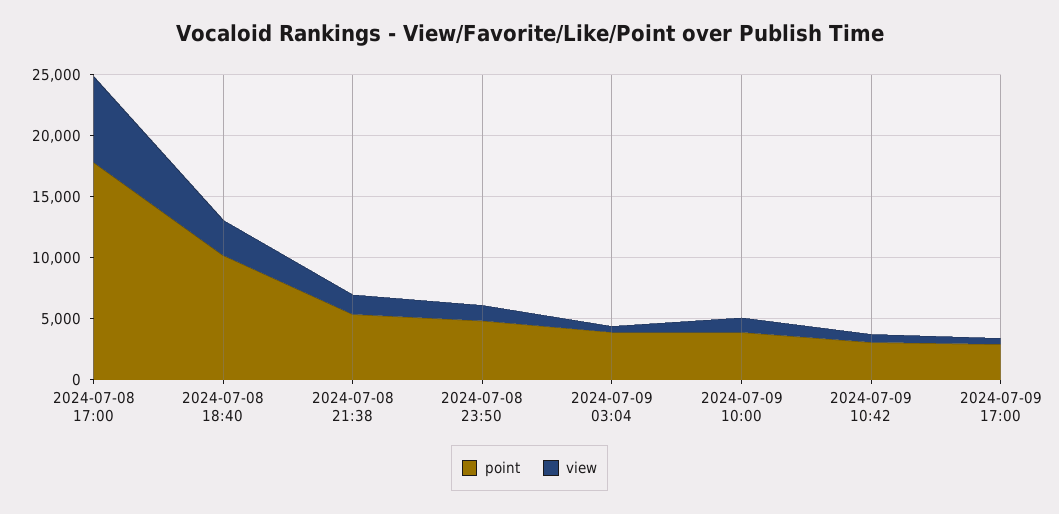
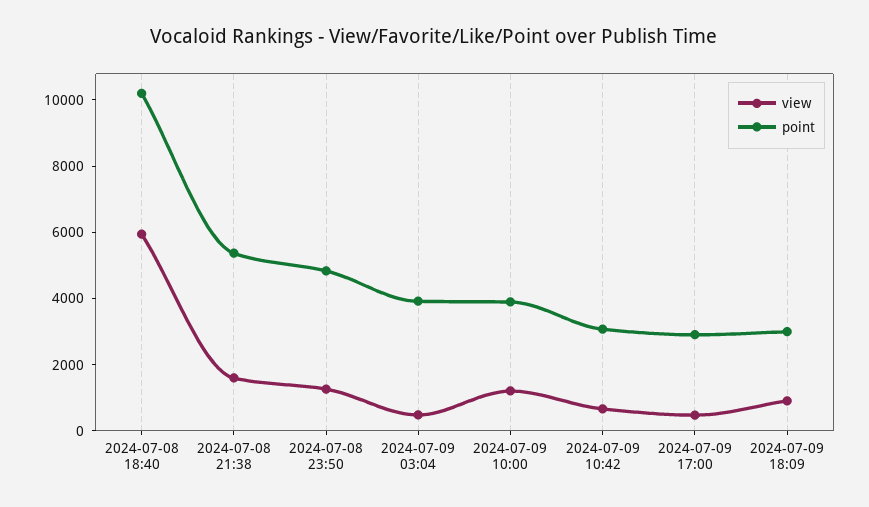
point, 2024-07-08 17:00: 18000 -> none
view, 2024-07-08 17:00: 7000 -> none
view, 2024-07-08 18:40: 3000 -> 6000
view, 2024-07-09 18:09: none -> 1000
point, 2024-07-09 18:09: none -> 3000

